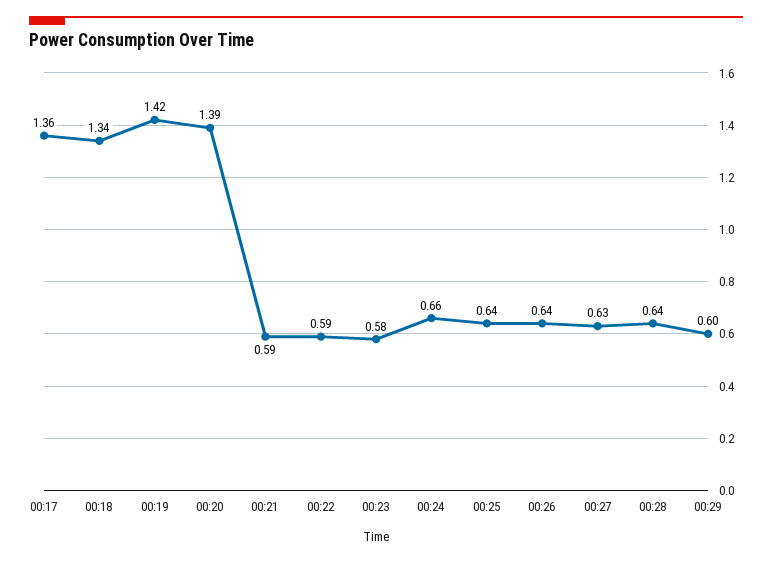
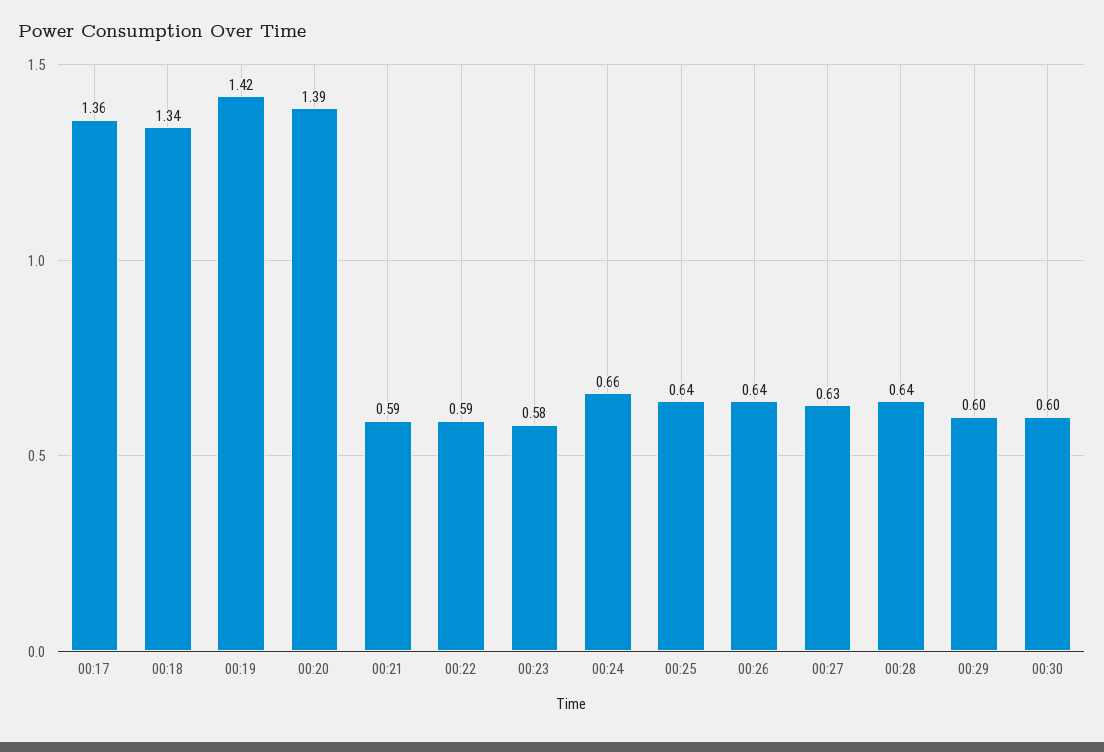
00:30: none -> 0.6

